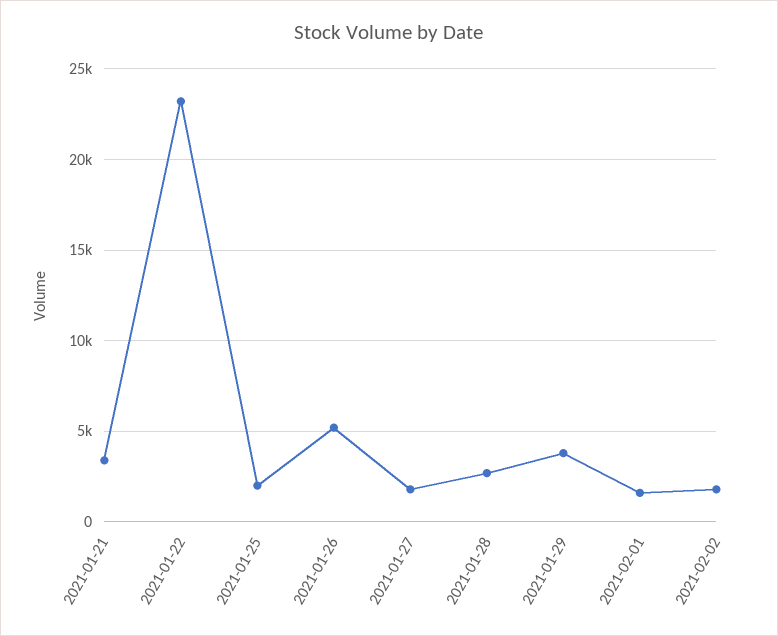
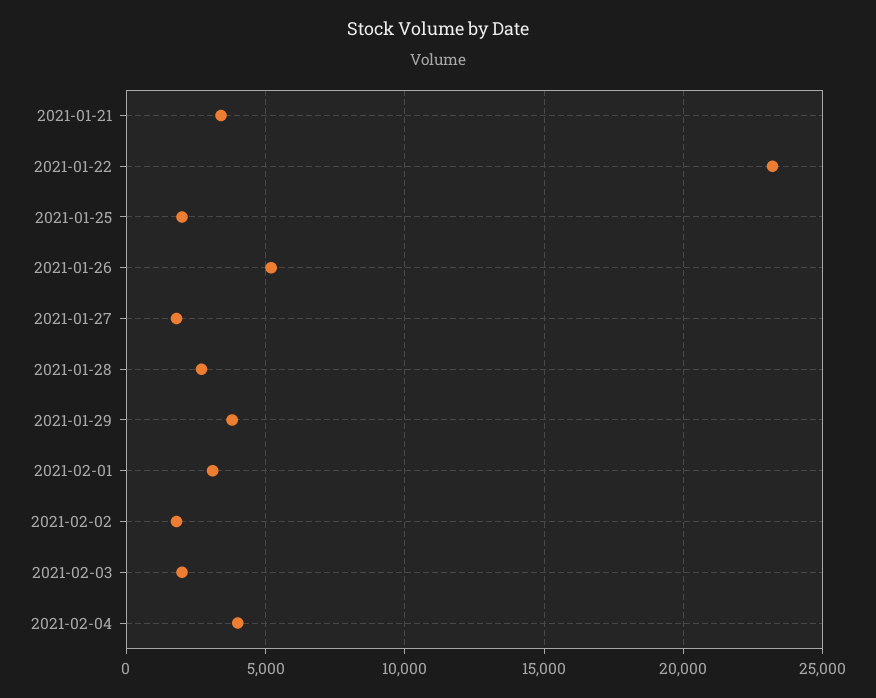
2021-02-01: 1500 -> 3000
2021-02-03: none -> 2000
2021-02-04: none -> 4000

